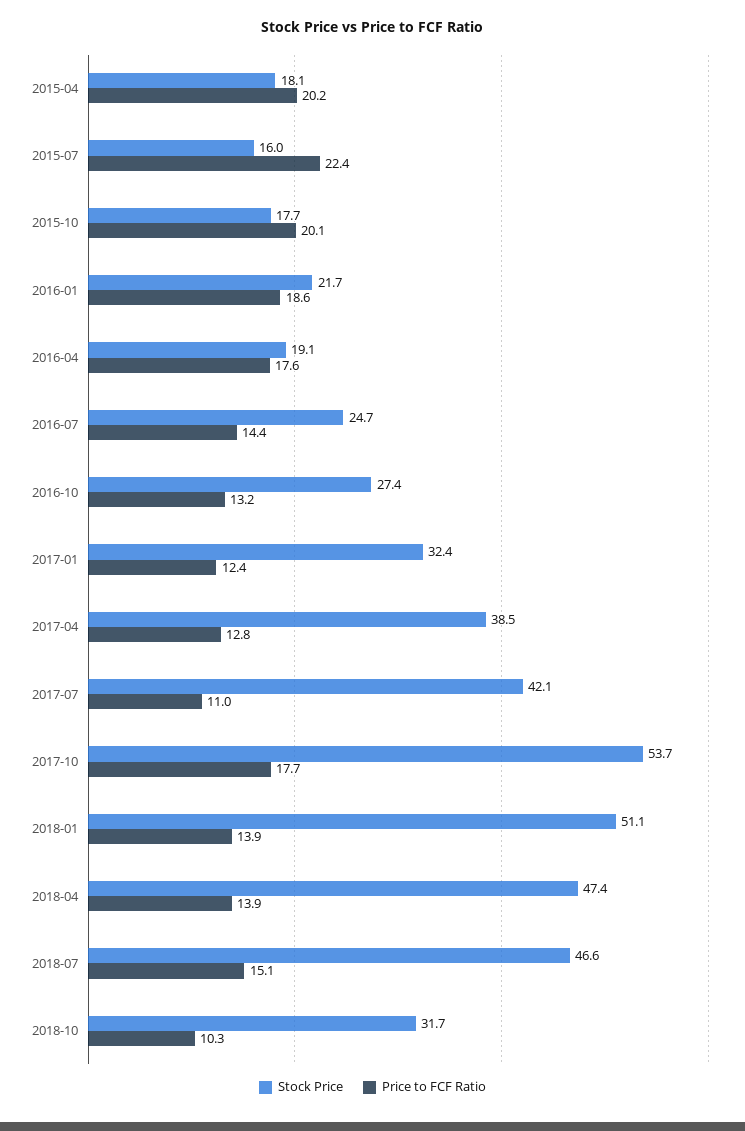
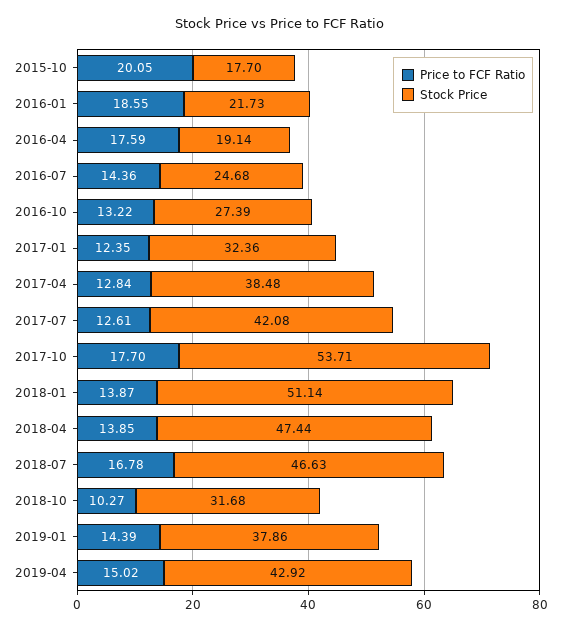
Stock Price, 2015-04: 18.1 -> none
Price to FCF Ratio, 2015-04: 20.2 -> none
Stock Price, 2015-07: 16 -> none
Price to FCF Ratio, 2015-07: 22.4 -> none
Price to FCF Ratio, 2017-07: 11 -> 12.61
Price to FCF Ratio, 2018-07: 15.1 -> 16.78
Price to FCF Ratio, 2019-01: none -> 14.39
Stock Price, 2019-01: none -> 37.86
Price to FCF Ratio, 2019-04: none -> 15.02
Stock Price, 2019-04: none -> 42.92

